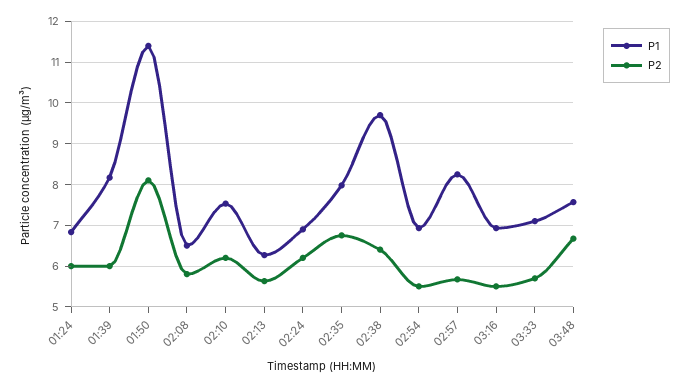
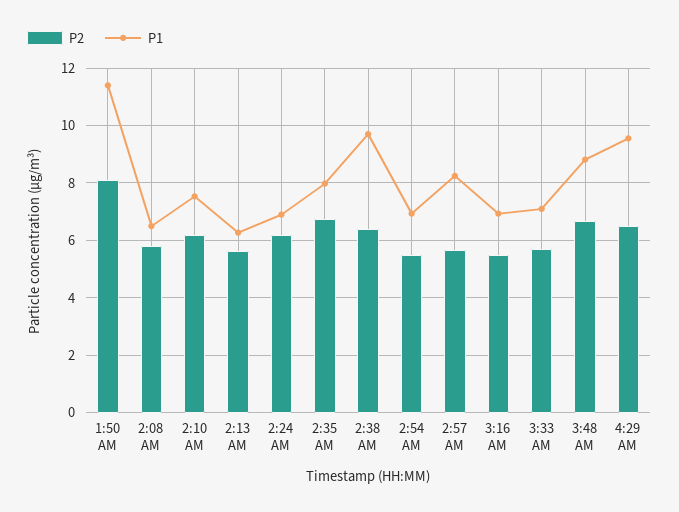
P1, 01:24: 6.8 -> none
P2, 01:24: 6 -> none
P1, 01:39: 8.2 -> none
P2, 01:39: 6 -> none
P1, 03:48: 7.6 -> 8.75
P2, 4:29 AM: none -> 6.5
P1, 4:29 AM: none -> 9.5

